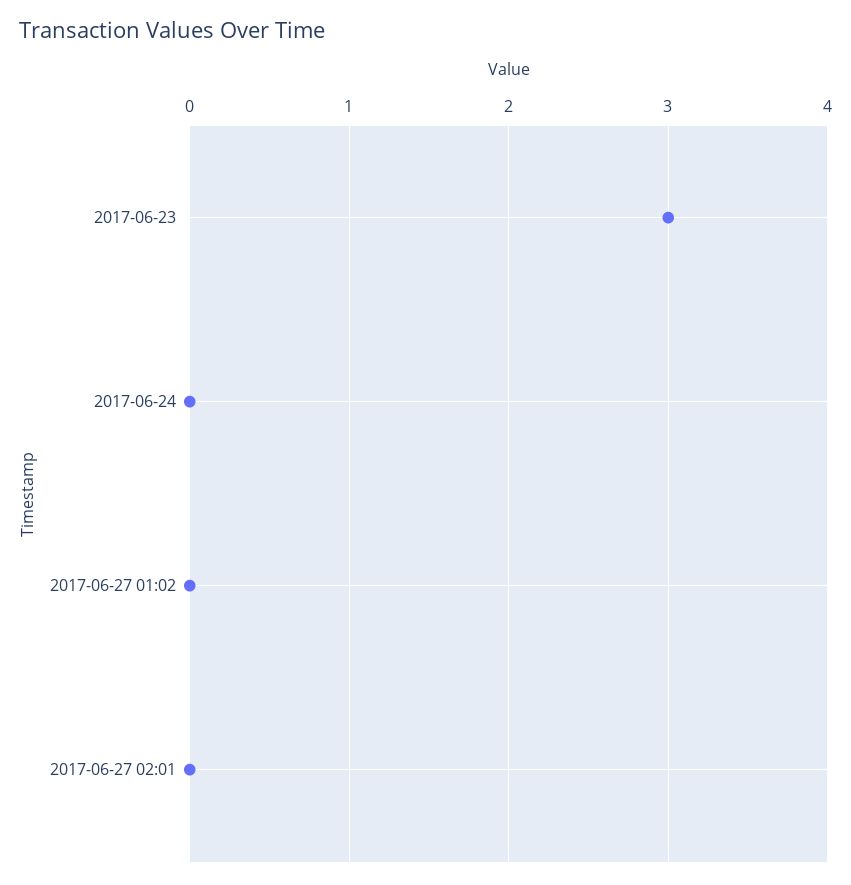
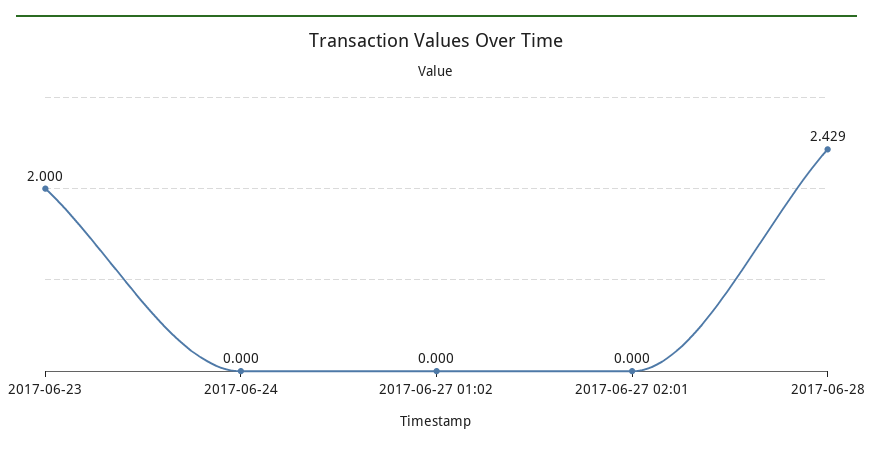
2017-06-23: 3 -> 2
2017-06-28: none -> 2.429

